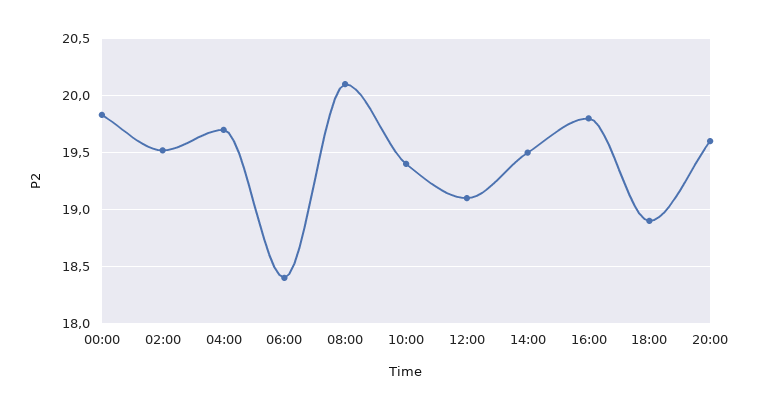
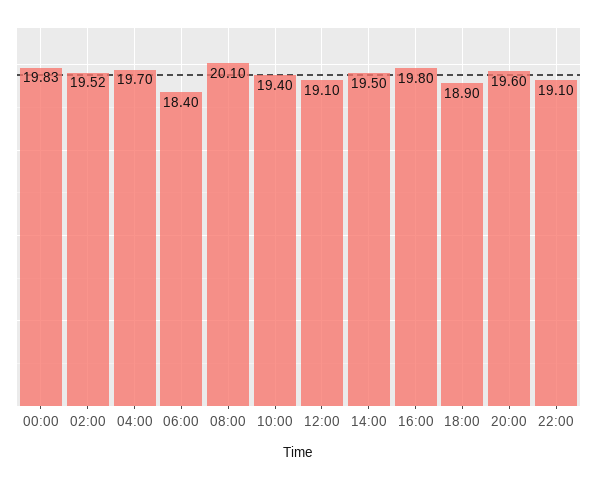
22:00: none -> 19.1

